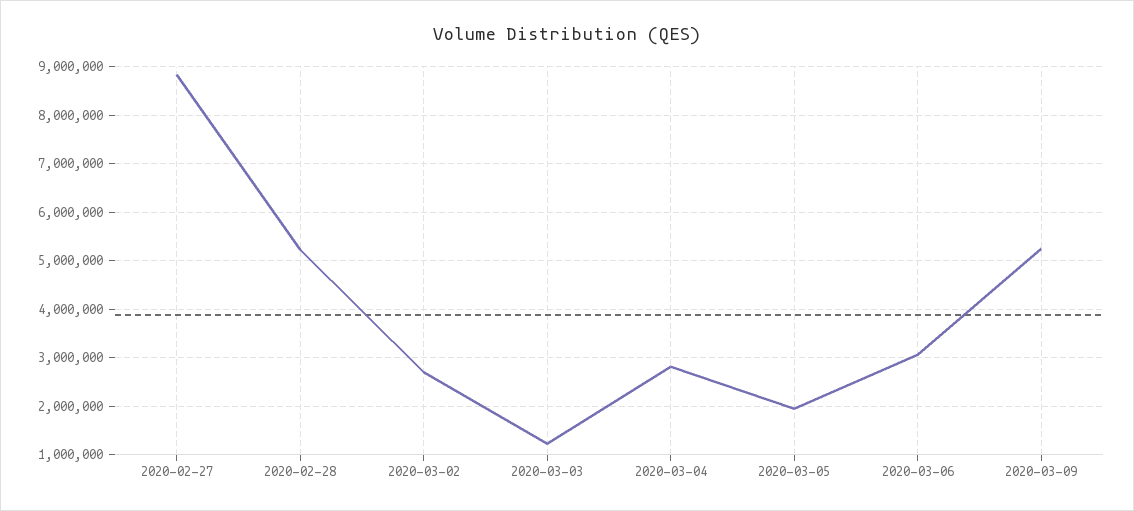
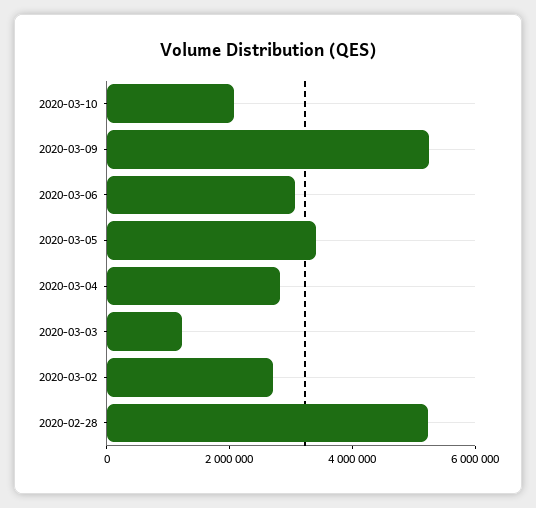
2020-02-27: 8800000 -> none
2020-03-05: 2000000 -> 3500000
2020-03-10: none -> 2000000

